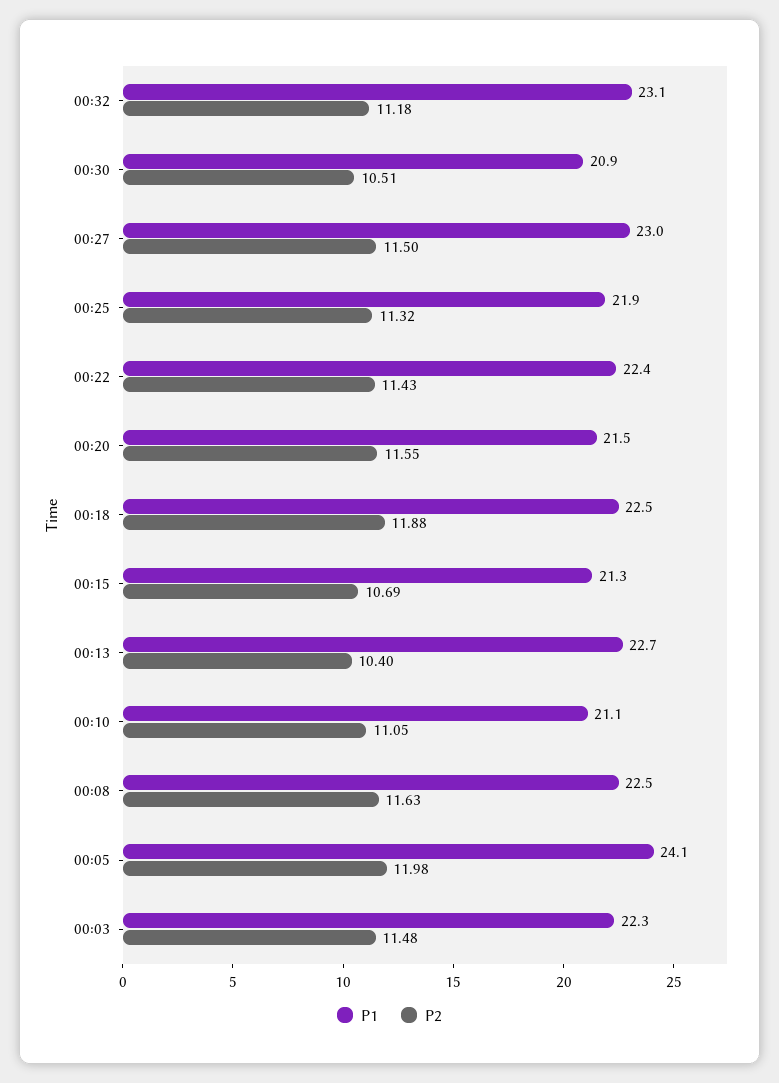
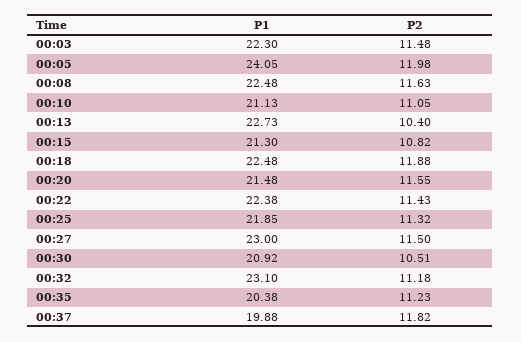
P2, 00:15: 10.69 -> 10.82
P1, 00:35: none -> 20.38
P2, 00:35: none -> 11.23
P1, 00:37: none -> 19.88
P2, 00:37: none -> 11.82

